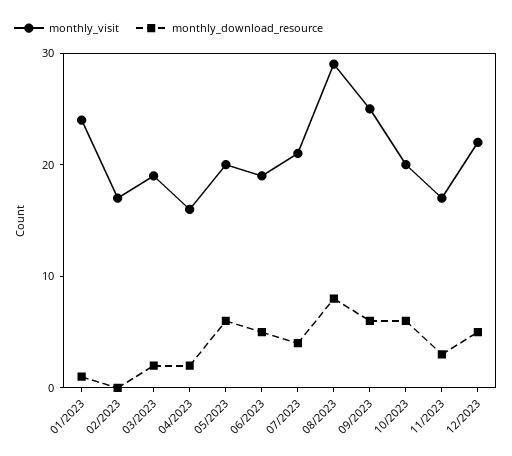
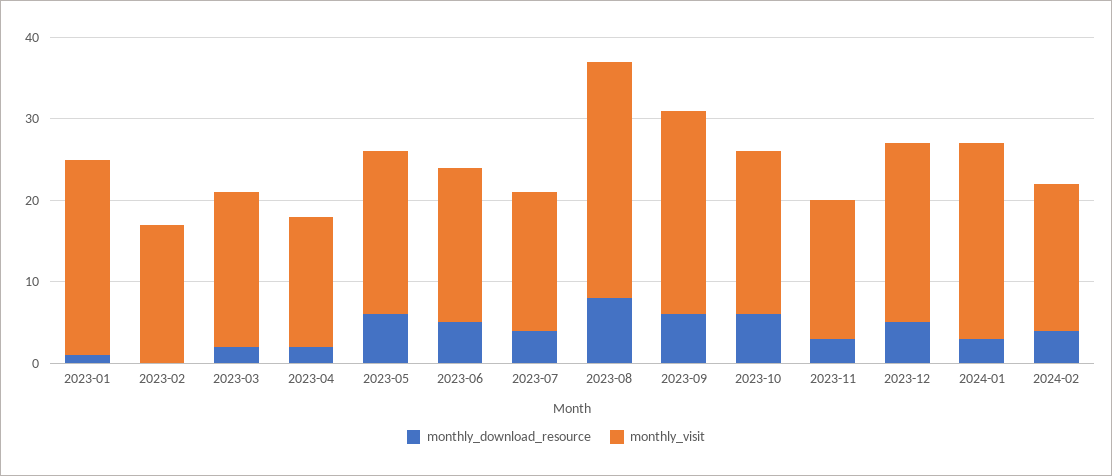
monthly_visit, 07/2023: 21 -> 17
monthly_download_resource, 2024-01: none -> 3
monthly_visit, 2024-01: none -> 24
monthly_download_resource, 2024-02: none -> 4
monthly_visit, 2024-02: none -> 18

